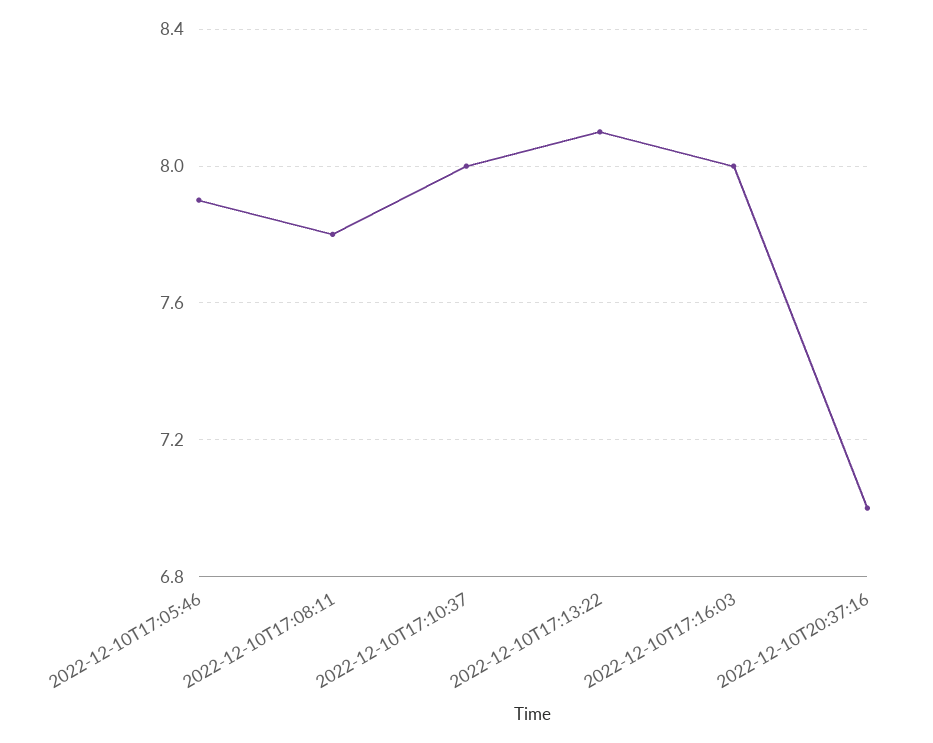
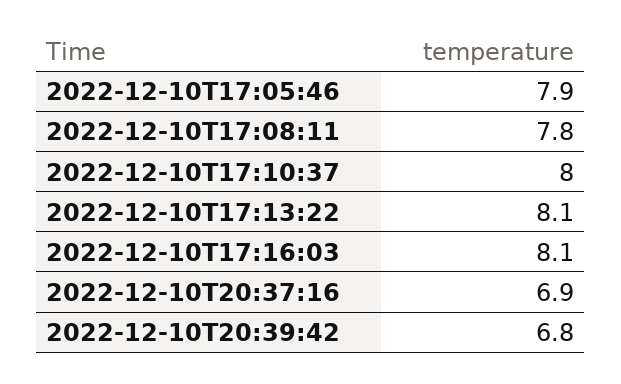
2022-12-10T17:16:03: 8 -> 8.1
2022-12-10T20:37:16: 7 -> 6.9
2022-12-10T20:39:42: none -> 6.8

